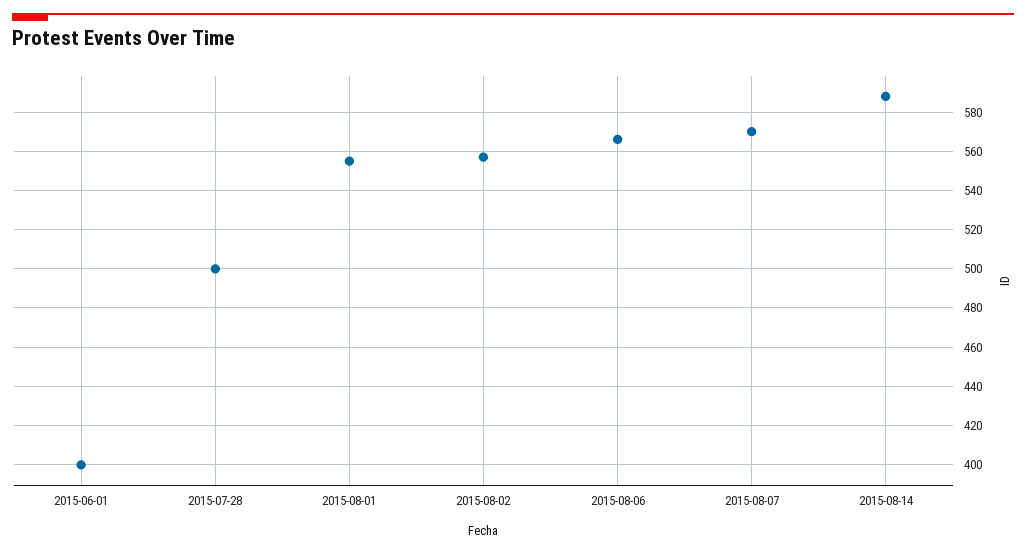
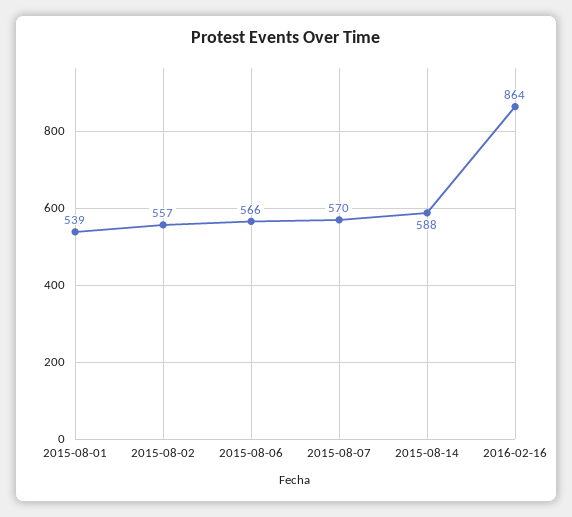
2015-06-01: 400 -> none
2015-07-28: 500 -> none
2015-08-01: 555 -> 539
2016-02-16: none -> 864

